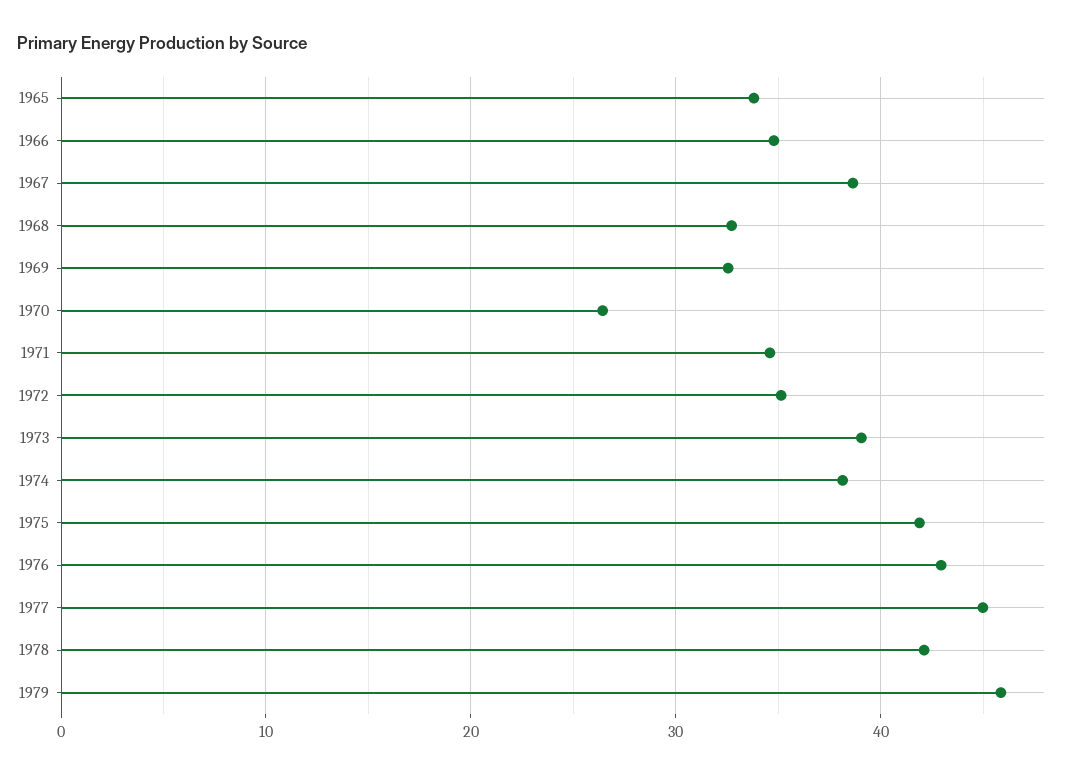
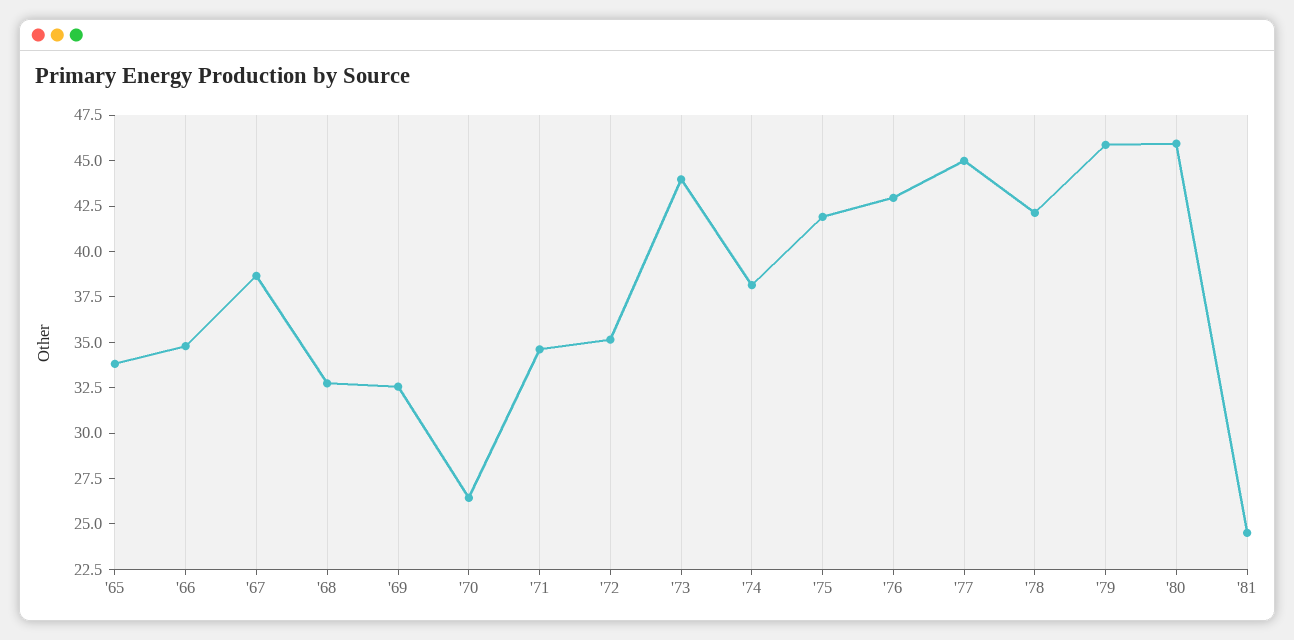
1973: 39 -> 44
'80: none -> 46
'81: none -> 24.5

